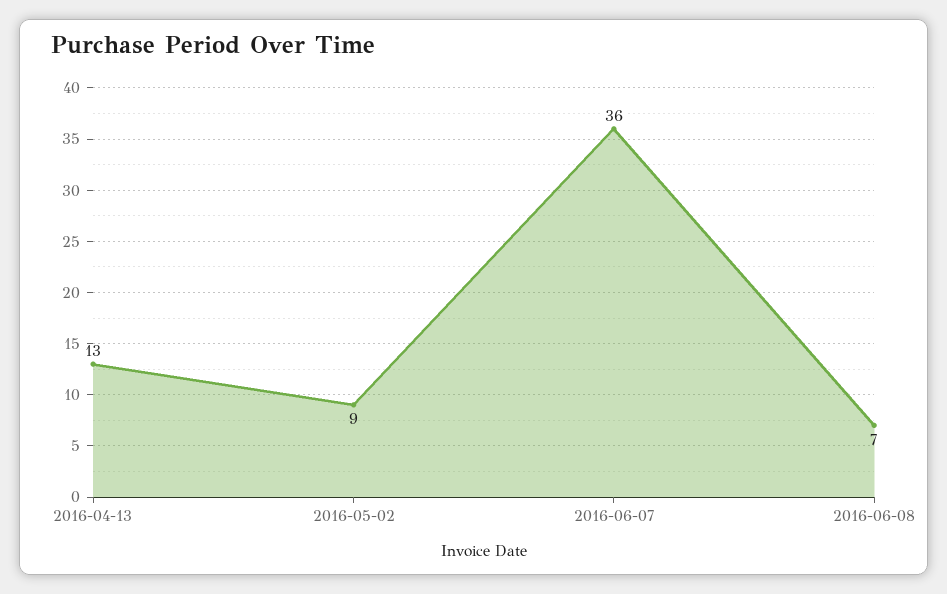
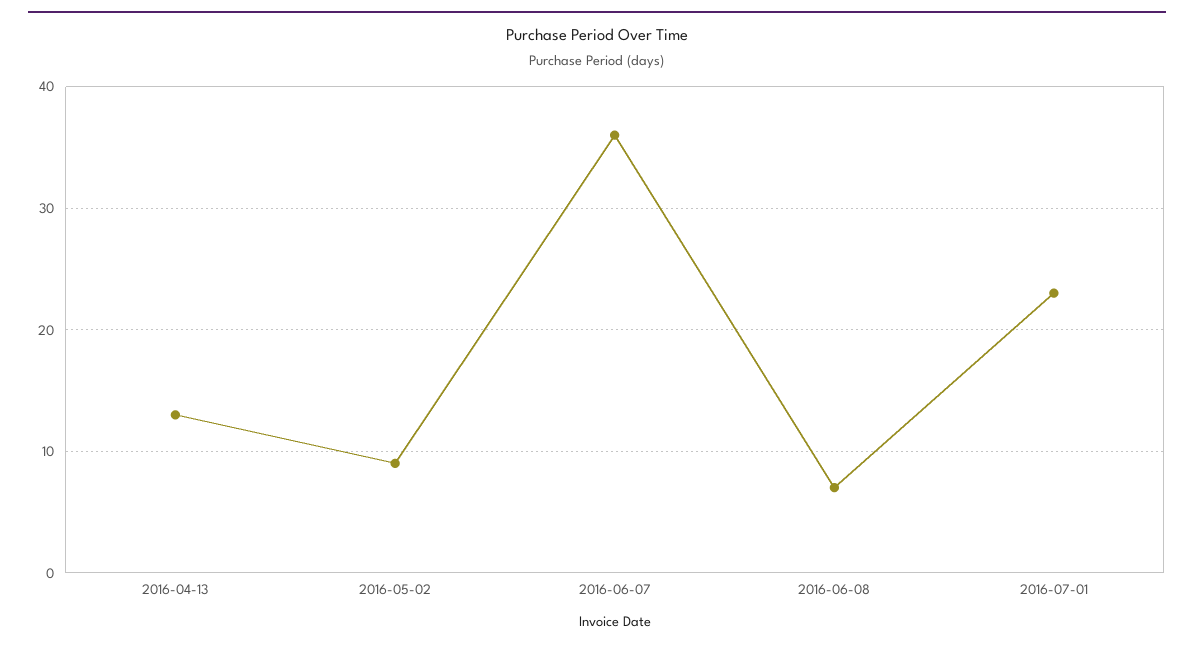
2016-07-01: none -> 23

